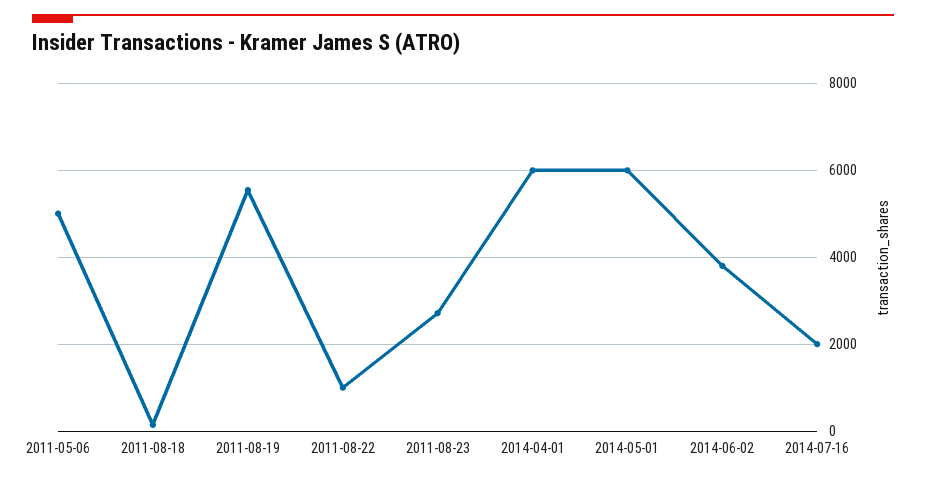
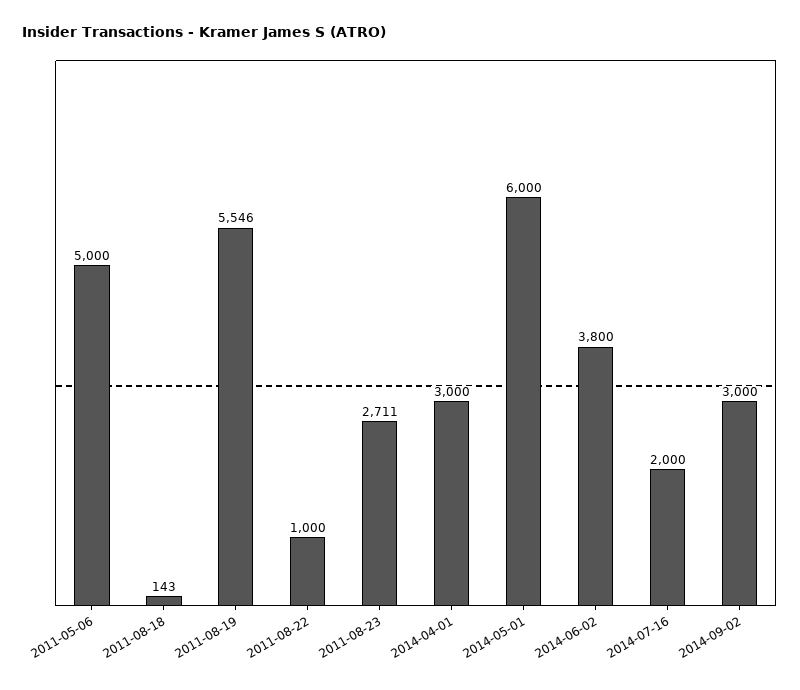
2014-04-01: 6000 -> 3000
2014-09-02: none -> 3000

